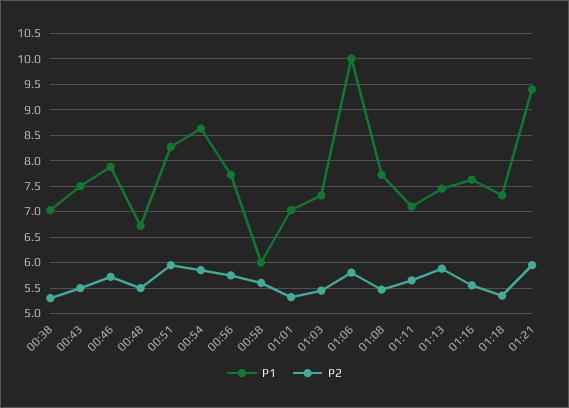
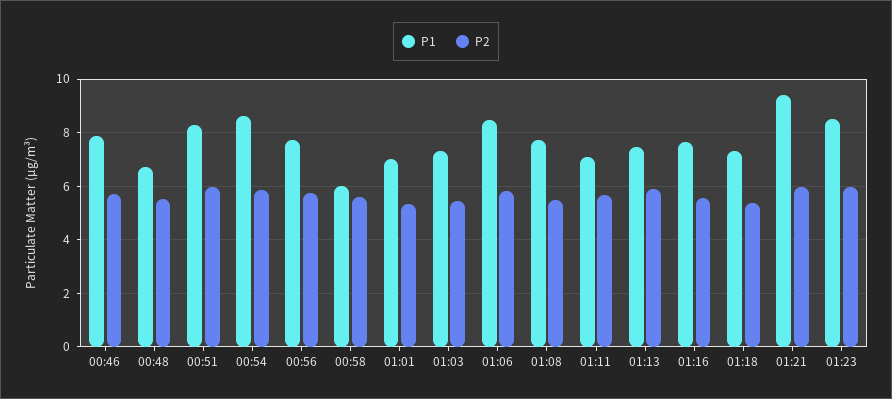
P1, 00:38: 7 -> none
P2, 00:38: 5.25 -> none
P1, 00:43: 7.5 -> none
P2, 00:43: 5.5 -> none
P1, 01:06: 10 -> 8.5
P1, 01:23: none -> 8.5
P2, 01:23: none -> 6

